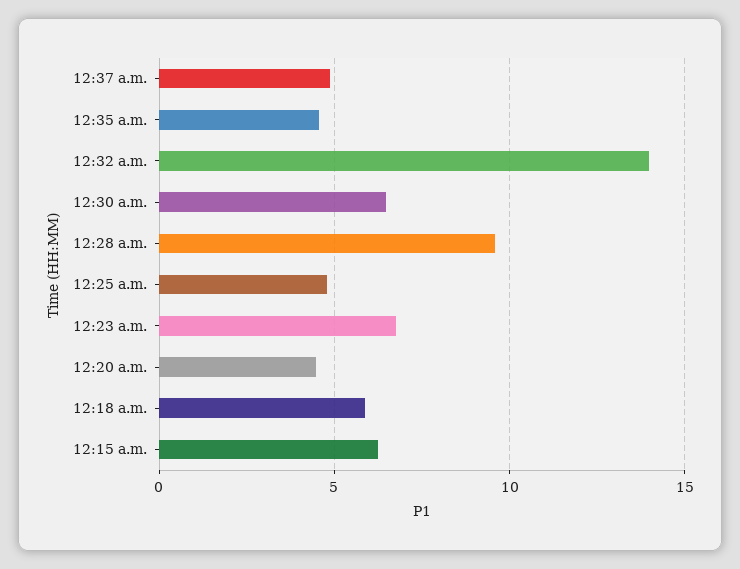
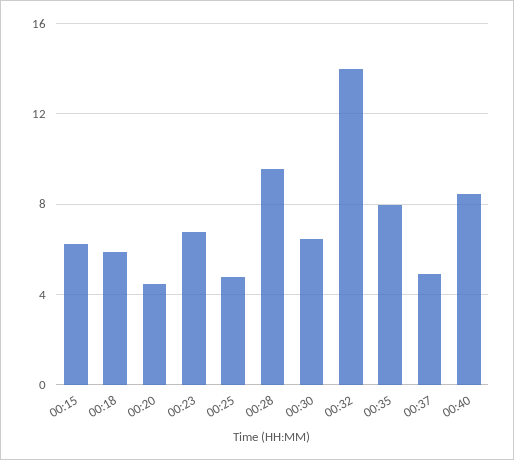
12:35 a.m.: 4.5 -> 8
00:40: none -> 8.5

